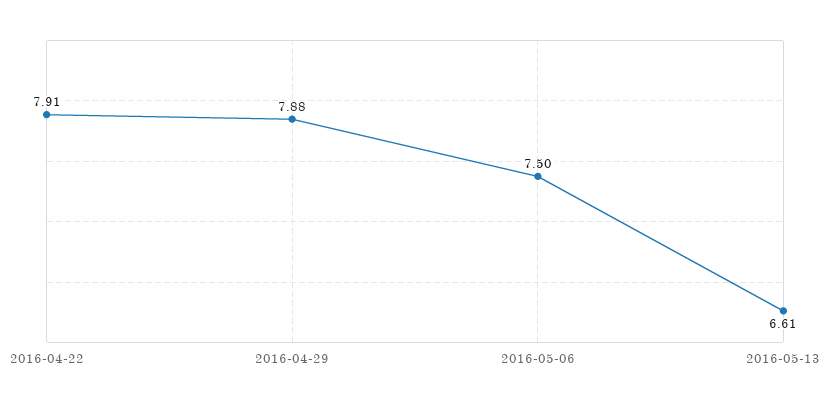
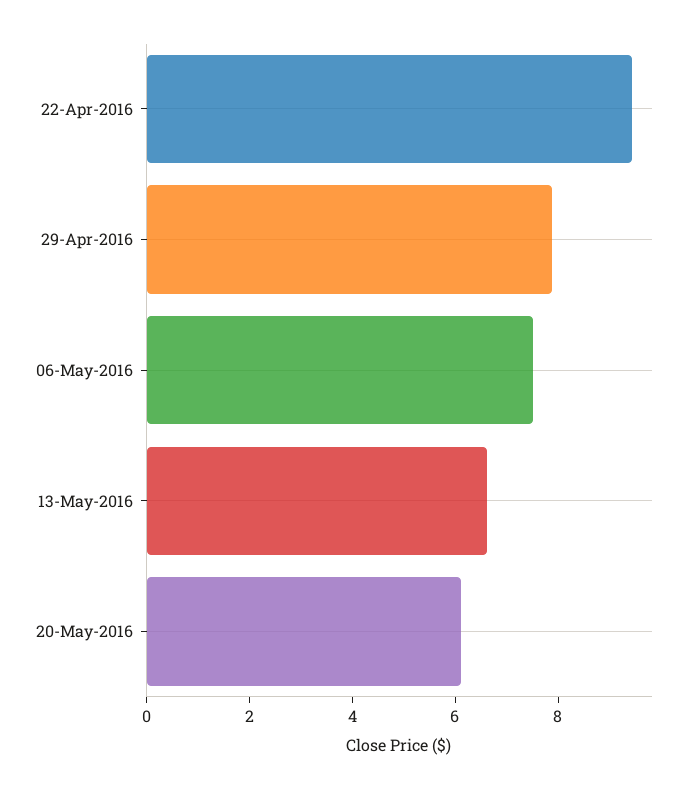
2016-04-22: 7.91 -> 9.5
20-May-2016: none -> 6

